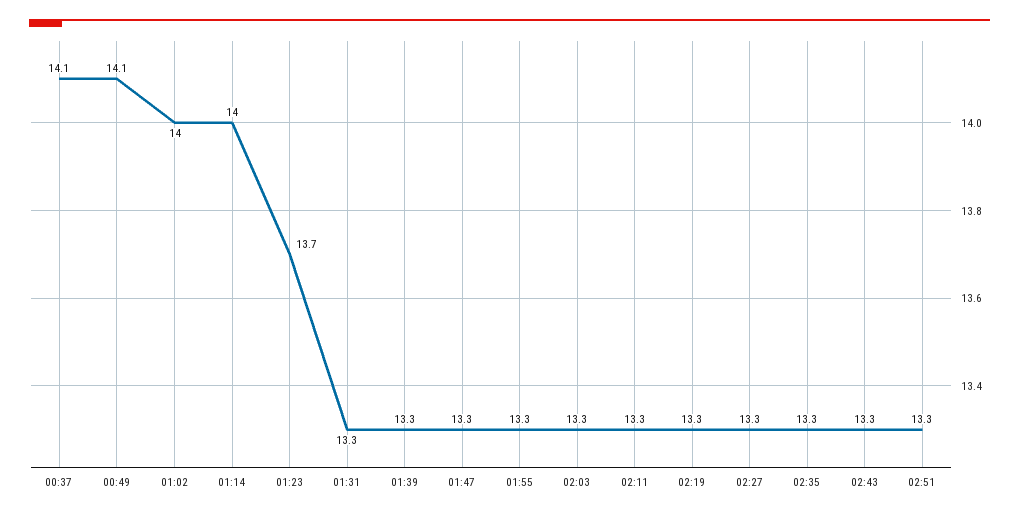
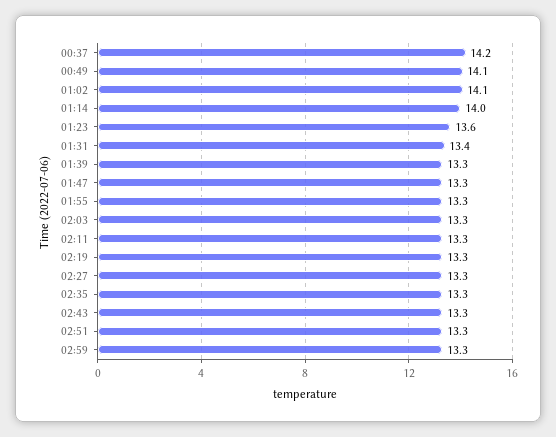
00:37: 14.1 -> 14.2
01:02: 14 -> 14.1
01:23: 13.7 -> 13.6
01:31: 13.3 -> 13.4
02:59: none -> 13.3

